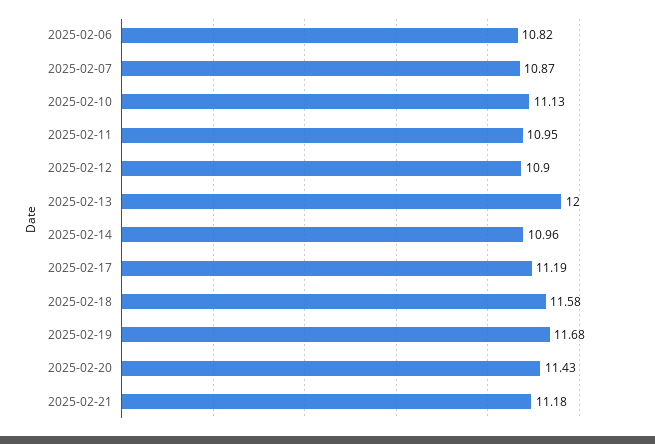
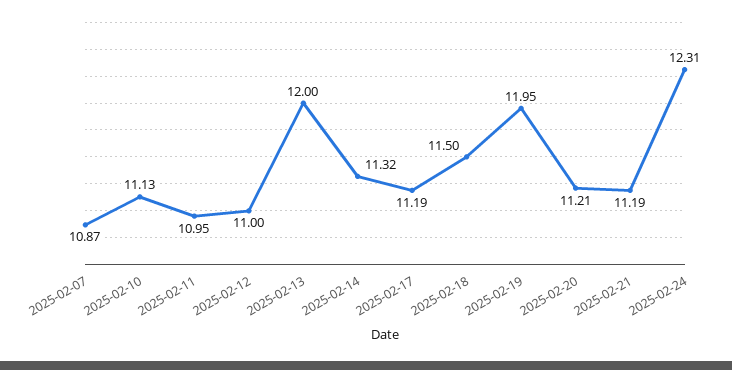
2025-02-06: 10.82 -> none
2025-02-12: 10.9 -> 11
2025-02-14: 10.96 -> 11.32
2025-02-18: 11.58 -> 11.5
2025-02-19: 11.68 -> 11.95
2025-02-20: 11.43 -> 11.21
2025-02-21: 11.18 -> 11.19
2025-02-24: none -> 12.31

